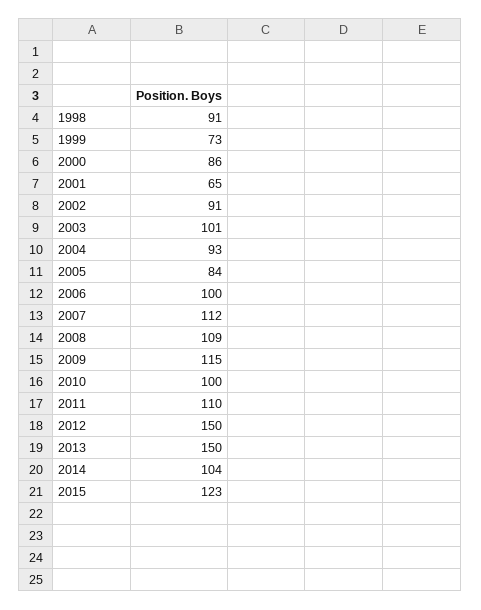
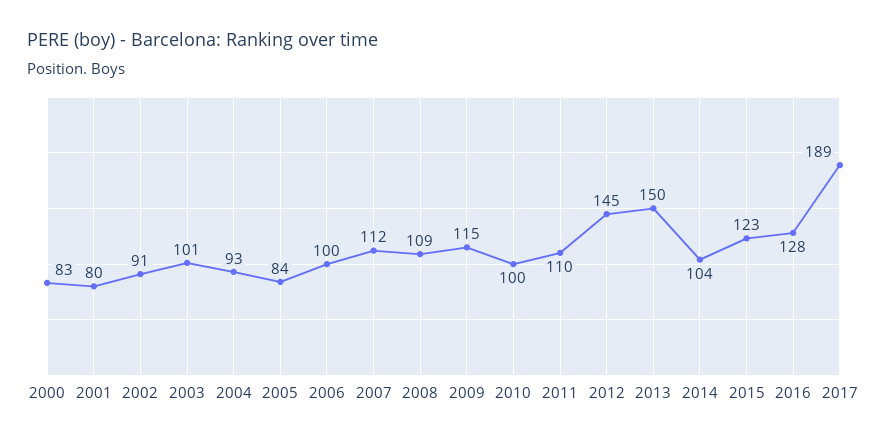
1998: 91 -> none
1999: 73 -> none
2000: 86 -> 83
2001: 65 -> 80
2012: 150 -> 145
2016: none -> 128
2017: none -> 189

